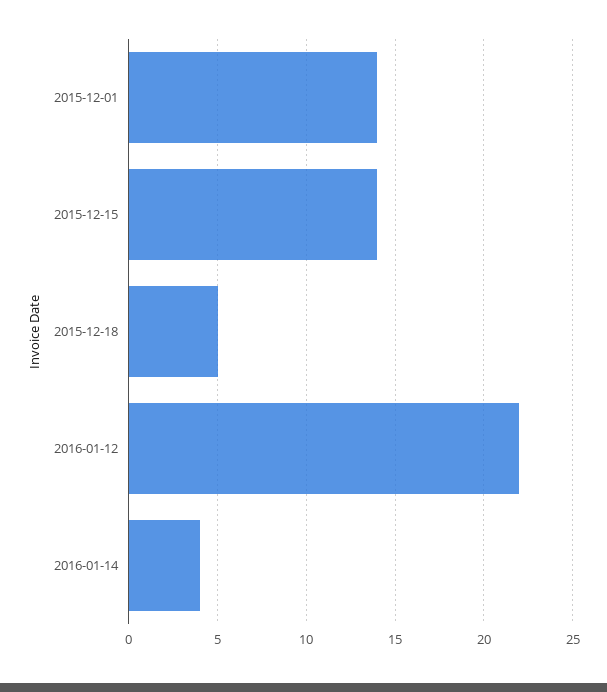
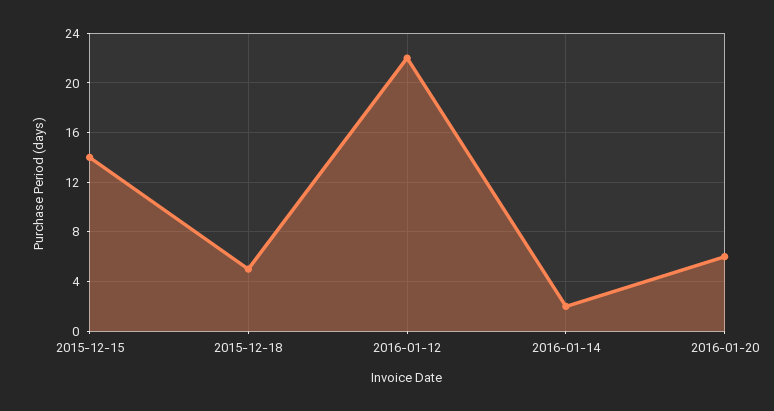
2015-12-01: 14 -> none
2016-01-14: 4 -> 2
2016-01-20: none -> 6

